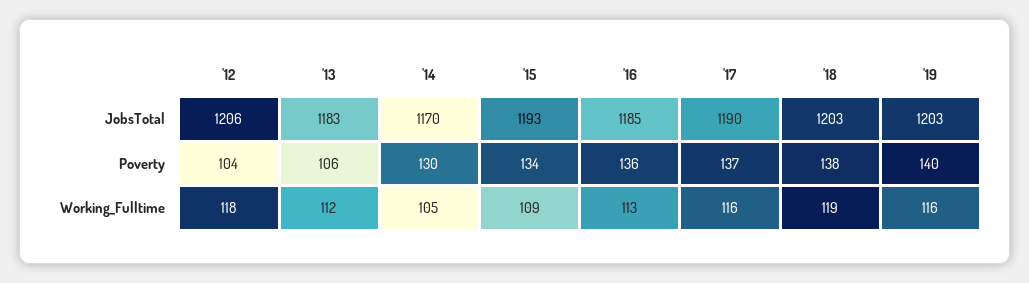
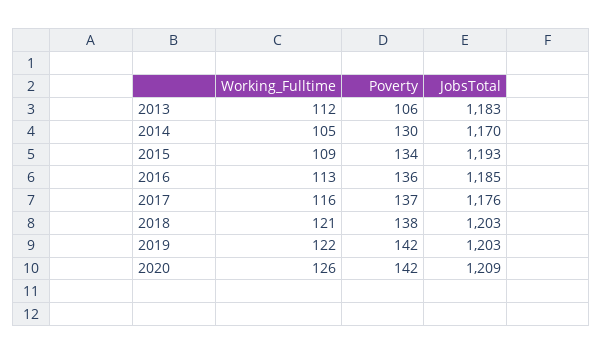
'12, JobsTotal: 1206 -> none
'17, JobsTotal: 1190 -> 1176
'12, Poverty: 104 -> none
'19, Poverty: 140 -> 142
'12, Working_Fulltime: 118 -> none
'18, Working_Fulltime: 119 -> 121
'19, Working_Fulltime: 116 -> 122
2020, Working_Fulltime: none -> 126
2020, Poverty: none -> 142
2020, JobsTotal: none -> 1209

